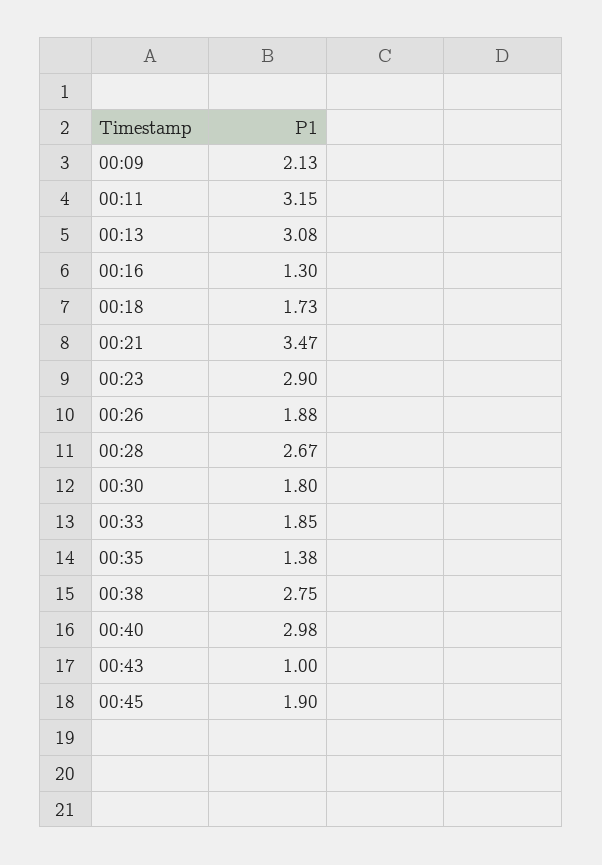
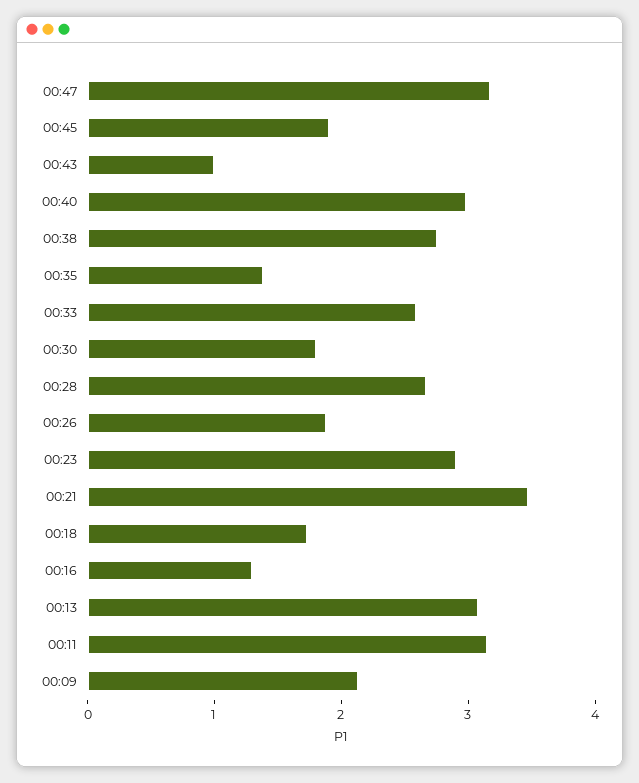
00:33: 1.85 -> 2.6
00:47: none -> 3.2

